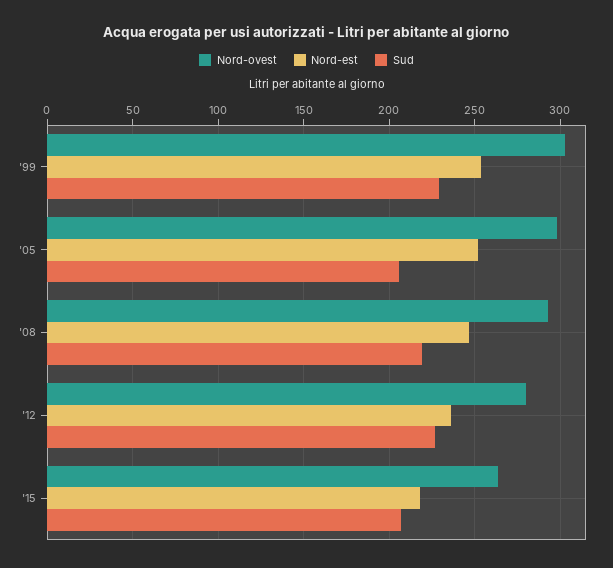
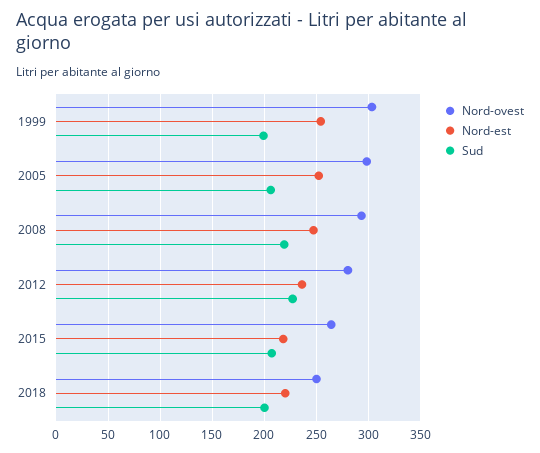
Sud, '99: 230 -> 200
Nord-ovest, 2018: none -> 250
Nord-est, 2018: none -> 220
Sud, 2018: none -> 200

